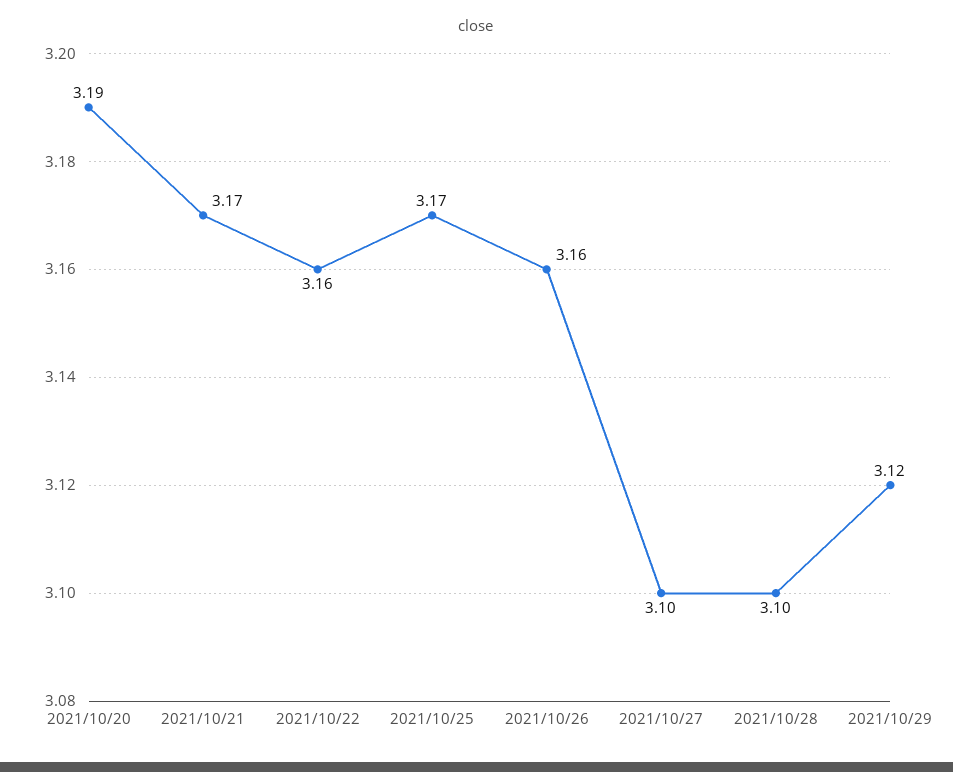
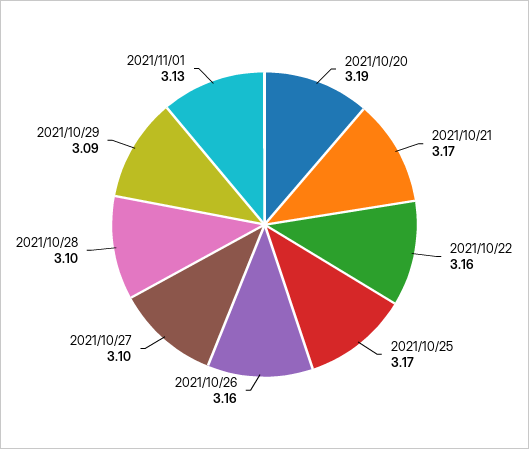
2021/10/29: 3.12 -> 3.09
2021/11/01: none -> 3.13

